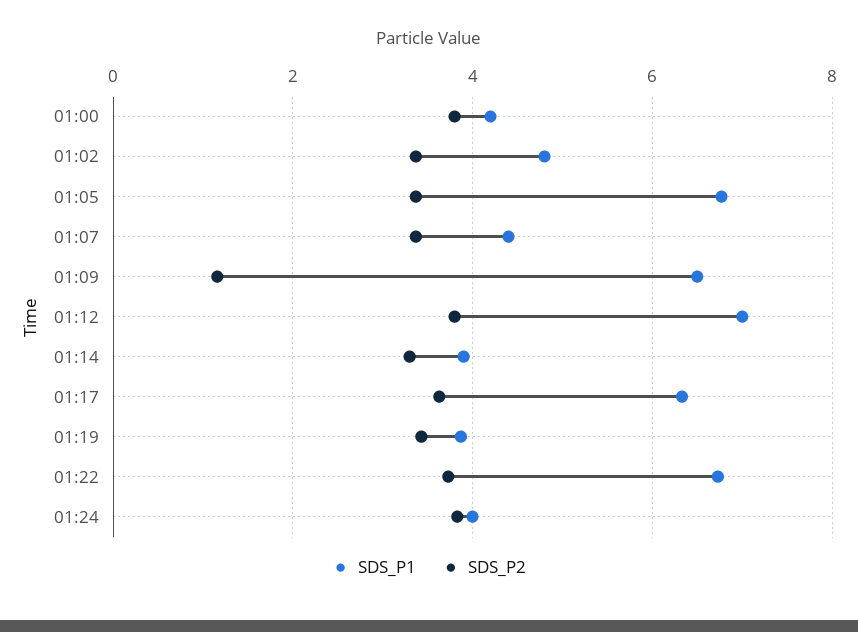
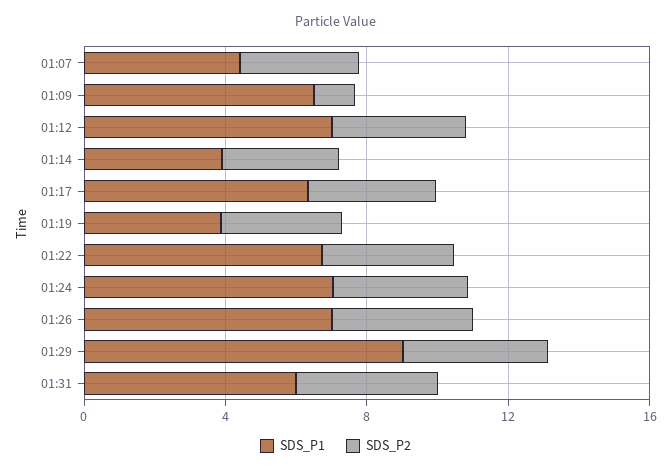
SDS_P1, 01:00: 4.2 -> none
SDS_P2, 01:00: 3.8 -> none
SDS_P1, 01:02: 4.8 -> none
SDS_P2, 01:02: 3.4 -> none
SDS_P1, 01:05: 6.8 -> none
SDS_P2, 01:05: 3.4 -> none
SDS_P1, 01:24: 4 -> 7
SDS_P1, 01:26: none -> 7
SDS_P2, 01:26: none -> 4
SDS_P1, 01:29: none -> 9
SDS_P2, 01:29: none -> 4
SDS_P1, 01:31: none -> 6
SDS_P2, 01:31: none -> 4

